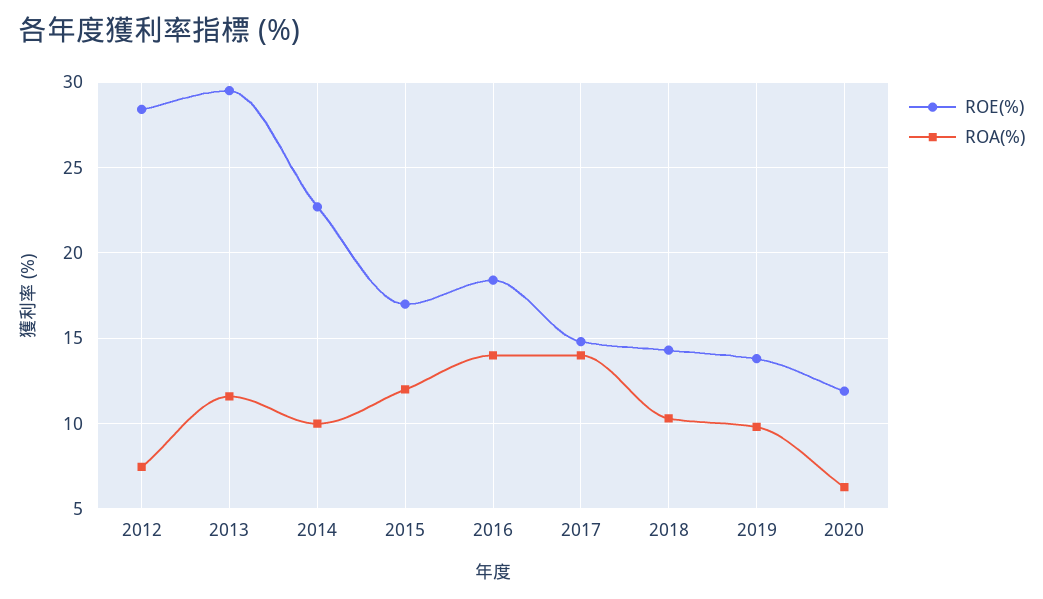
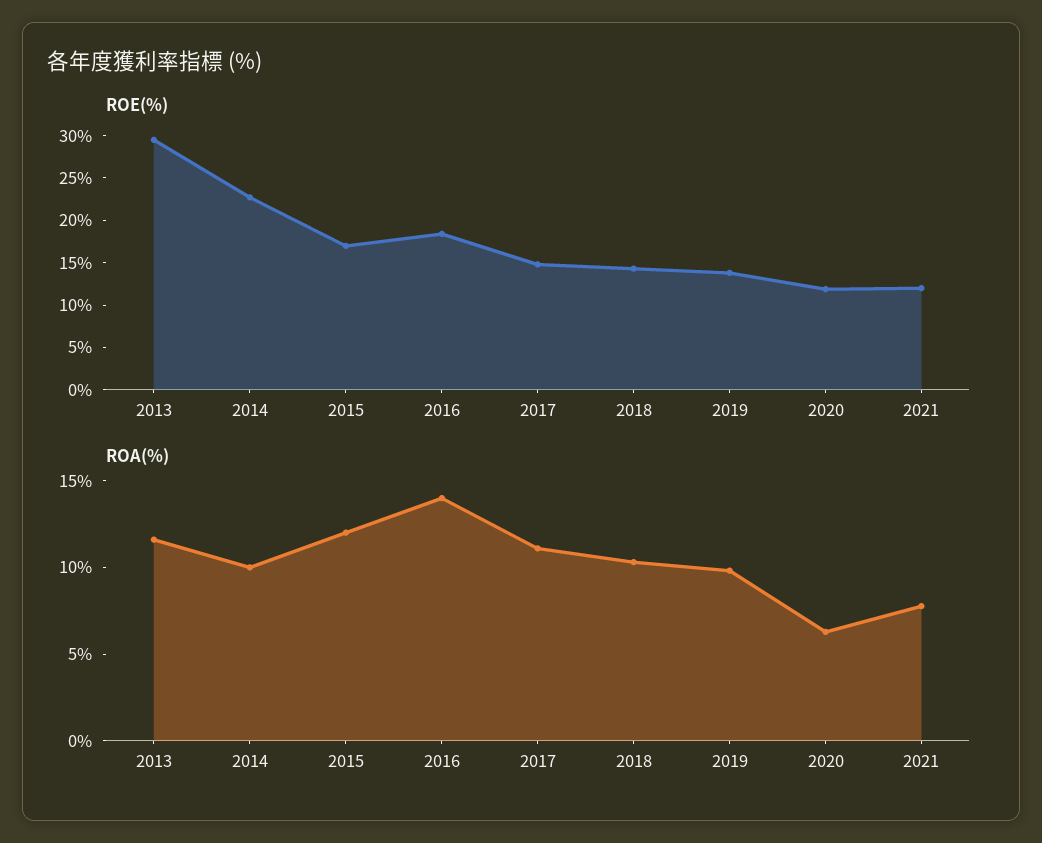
ROE(%), 2012: 28.5 -> none
ROA(%), 2012: 7.5 -> none
ROA(%), 2017: 14 -> 11
ROE(%), 2021: none -> 12
ROA(%), 2021: none -> 8

